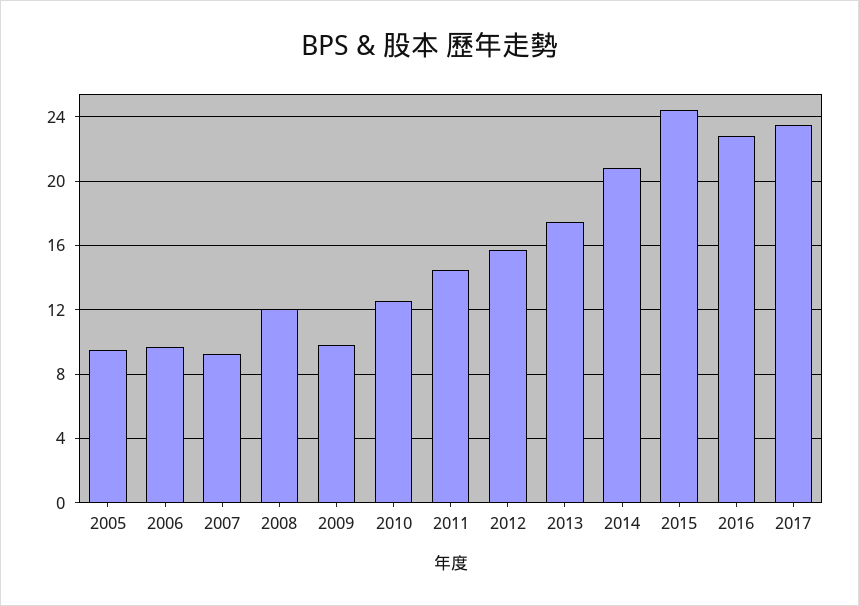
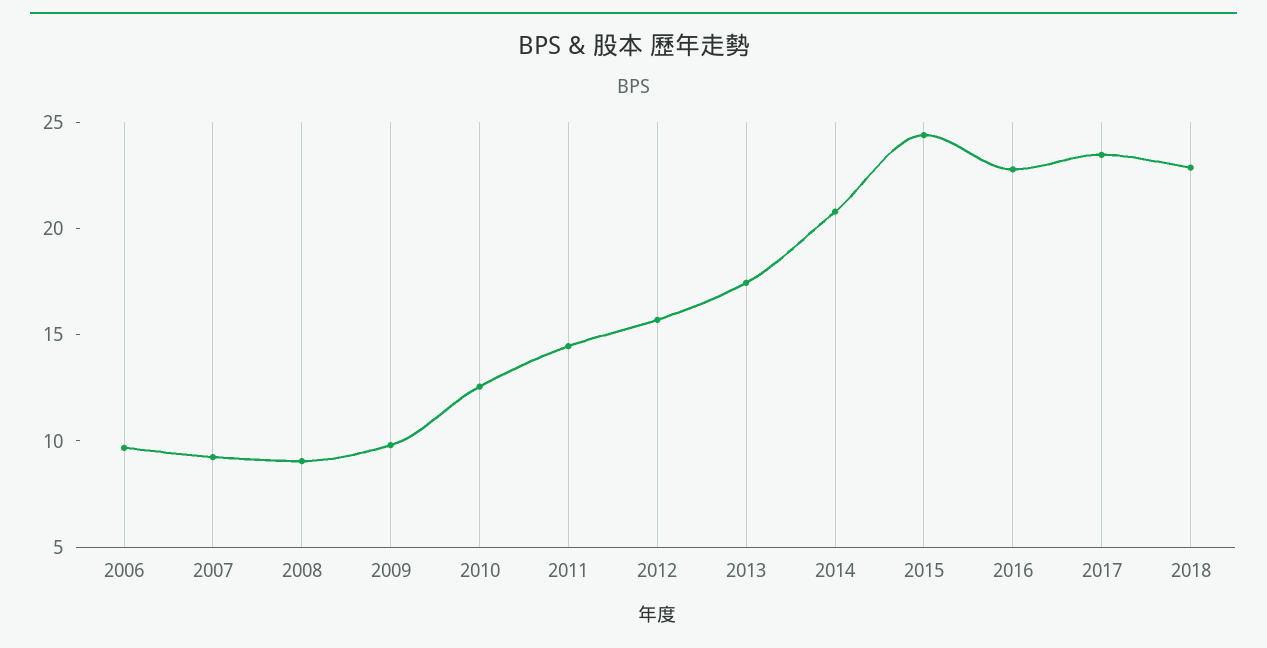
2005: 9.5 -> none
2008: 12 -> 9
2018: none -> 23

